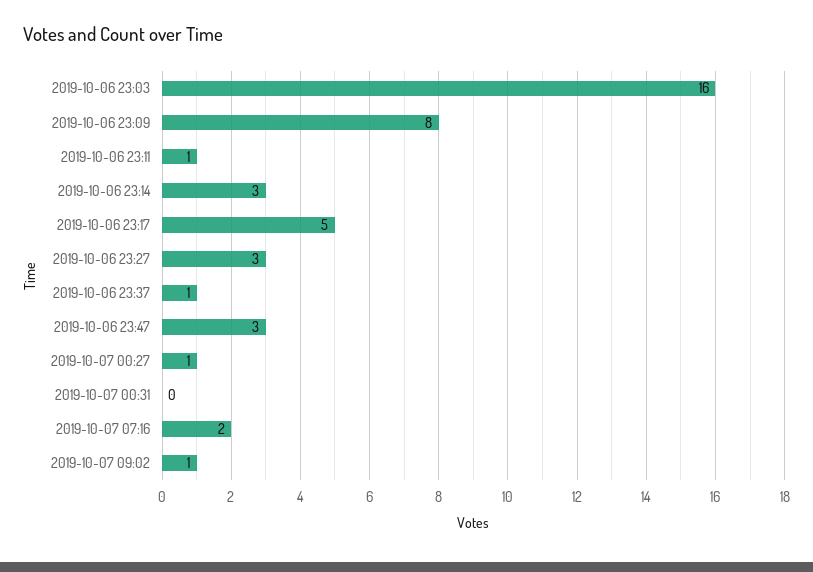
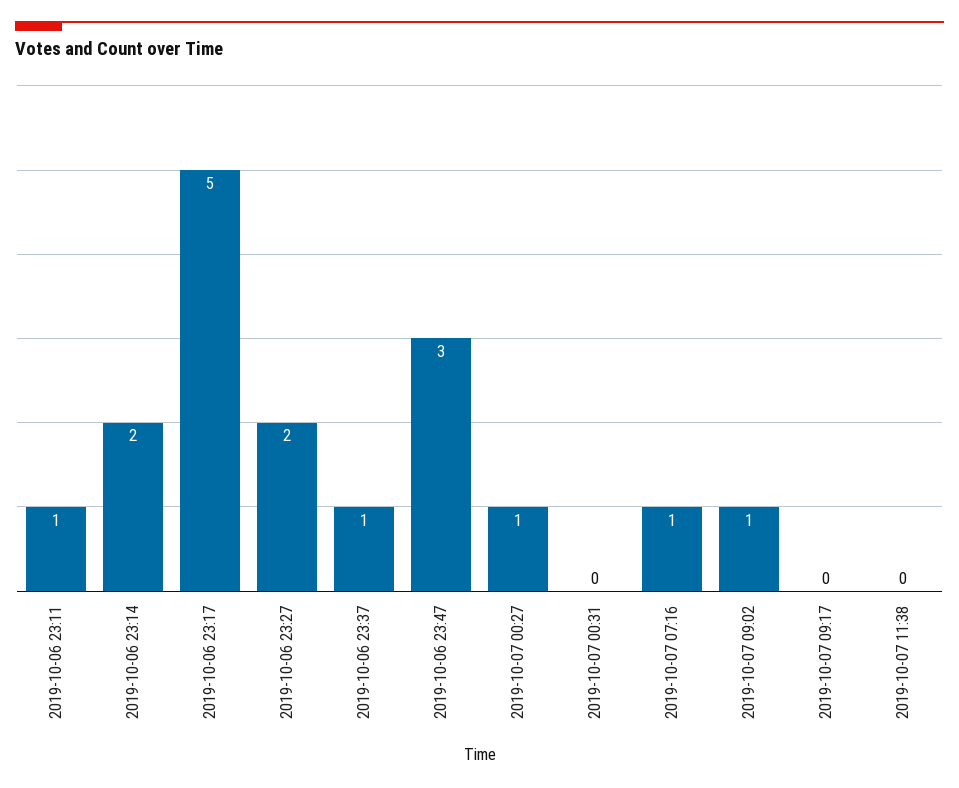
2019-10-06 23:03: 16 -> none
2019-10-06 23:09: 8 -> none
2019-10-06 23:14: 3 -> 2
2019-10-06 23:27: 3 -> 2
2019-10-07 07:16: 2 -> 1
2019-10-07 09:17: none -> 0
2019-10-07 11:38: none -> 0

